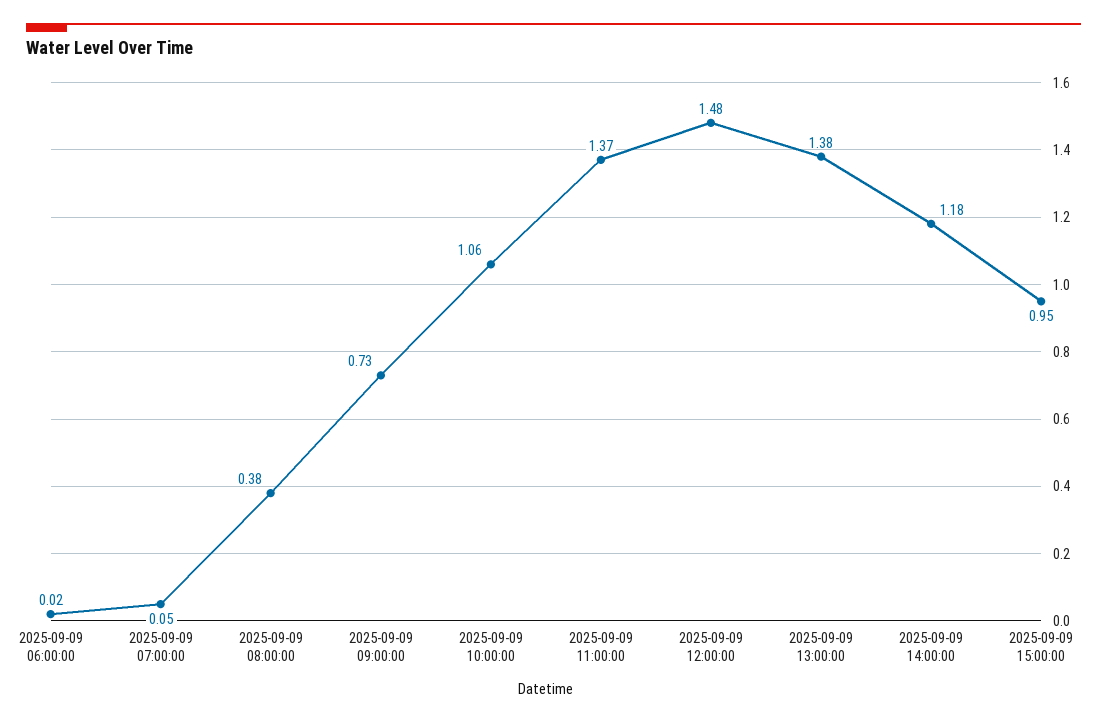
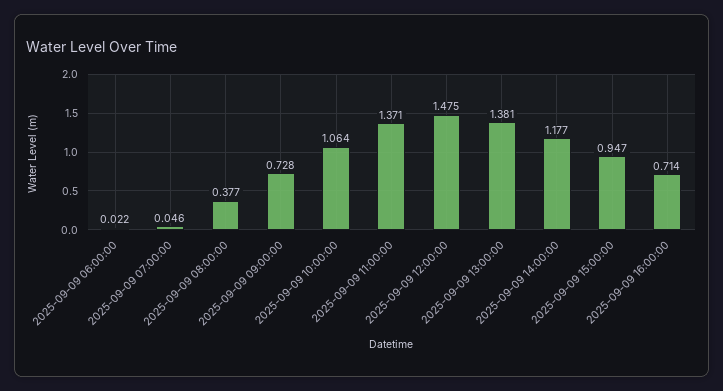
2025-09-09 16:00:00: none -> 0.714

